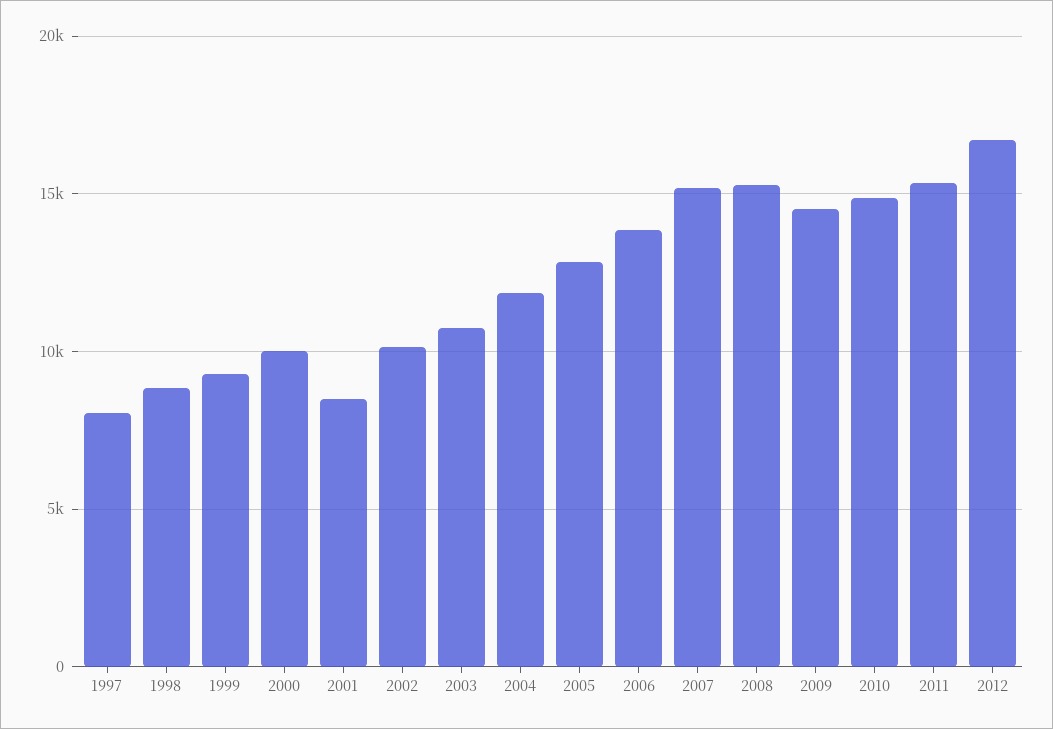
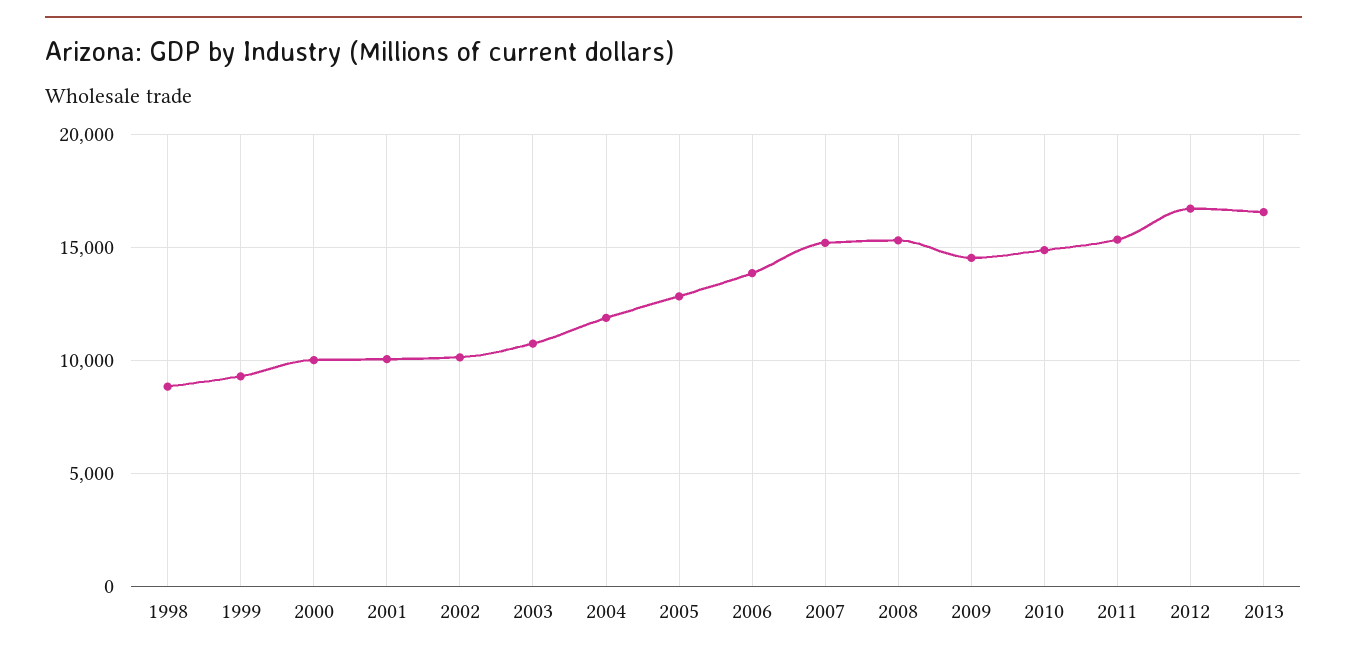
1997: 8000 -> none
2001: 8500 -> 10000
2013: none -> 16500

